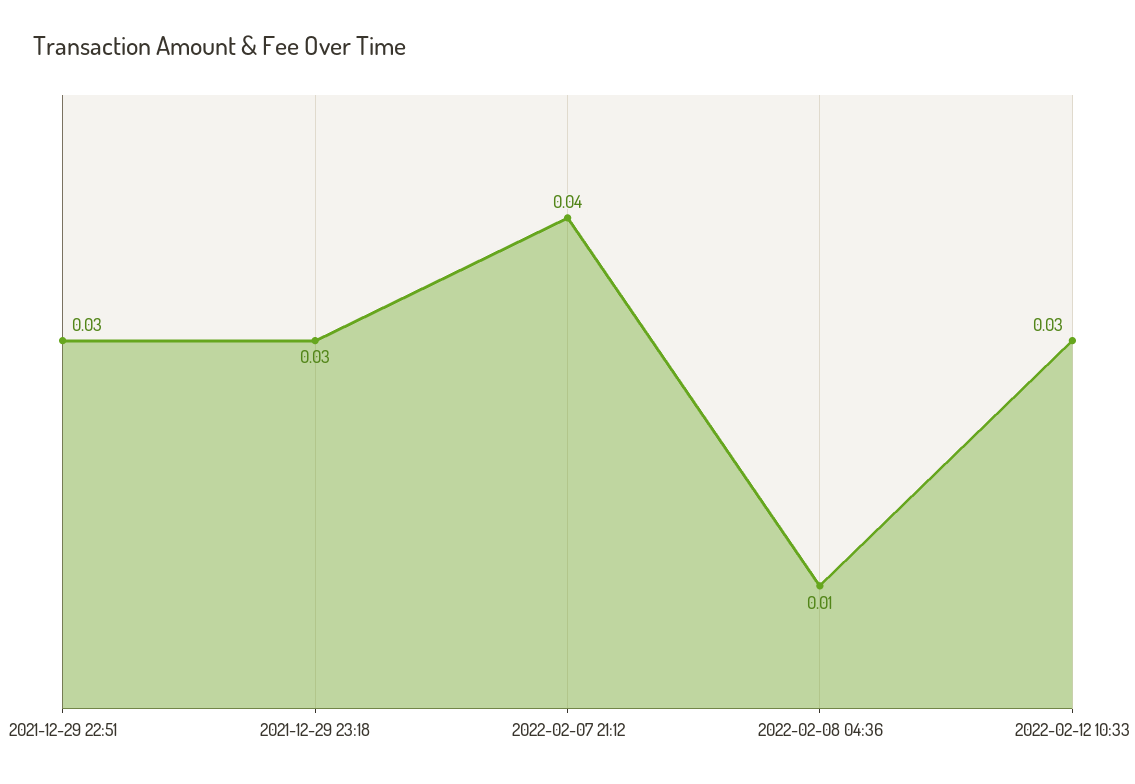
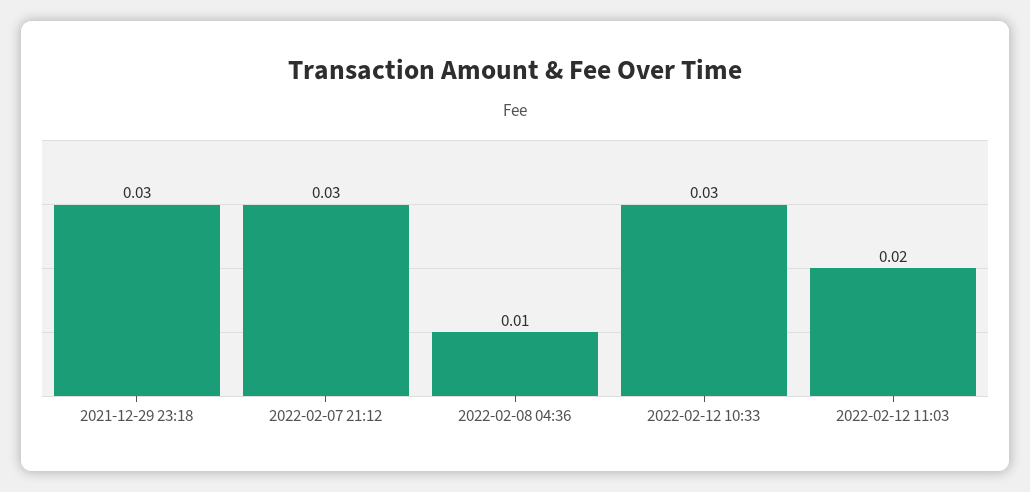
2021-12-29 22:51: 0.03 -> none
2022-02-07 21:12: 0.04 -> 0.03
2022-02-12 11:03: none -> 0.02

